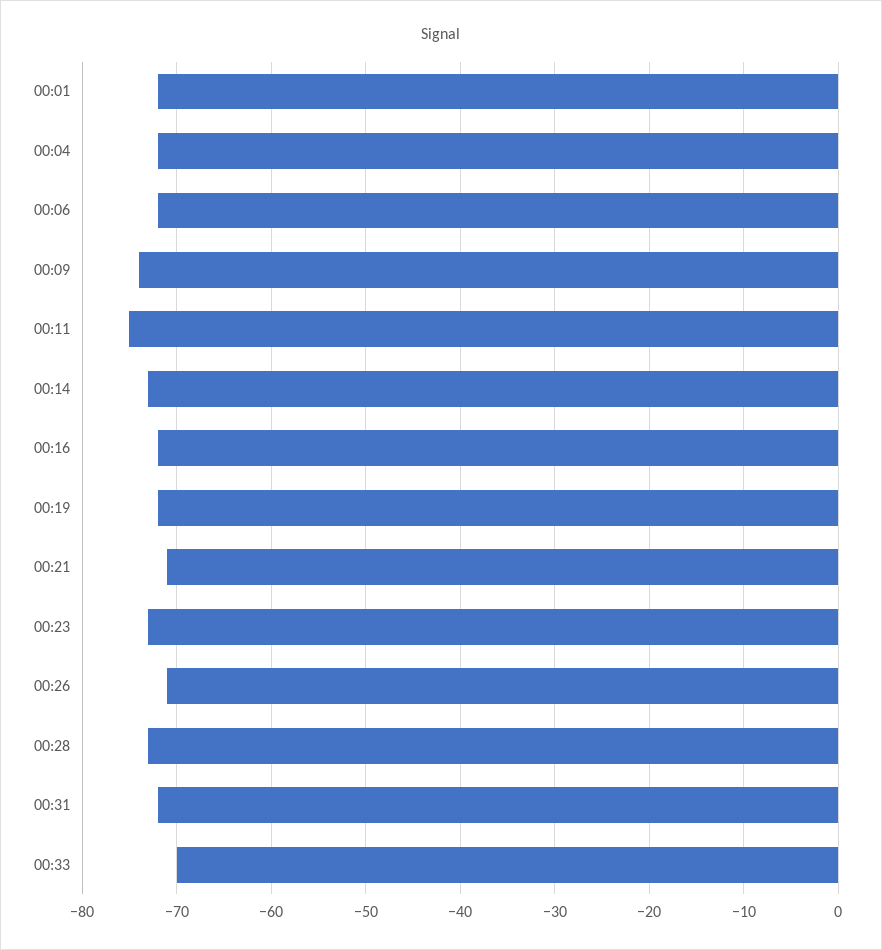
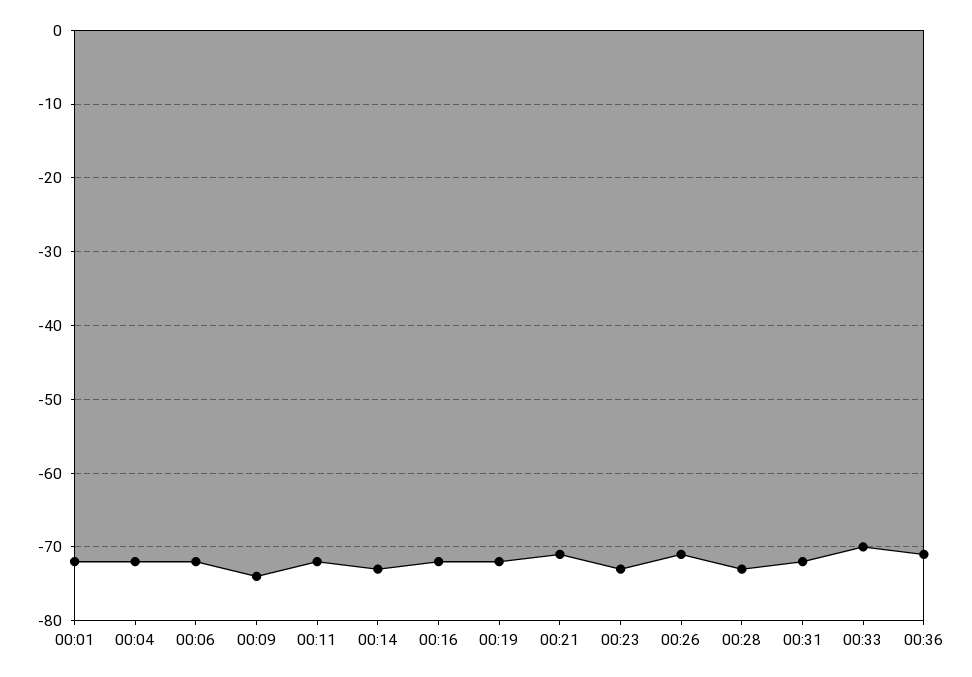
00:11: -75 -> -72
00:36: none -> -71

